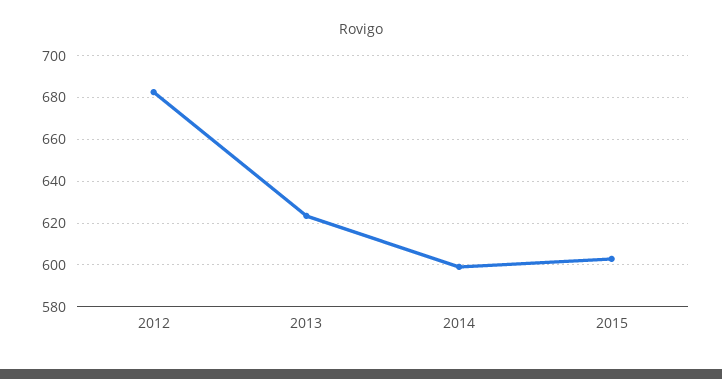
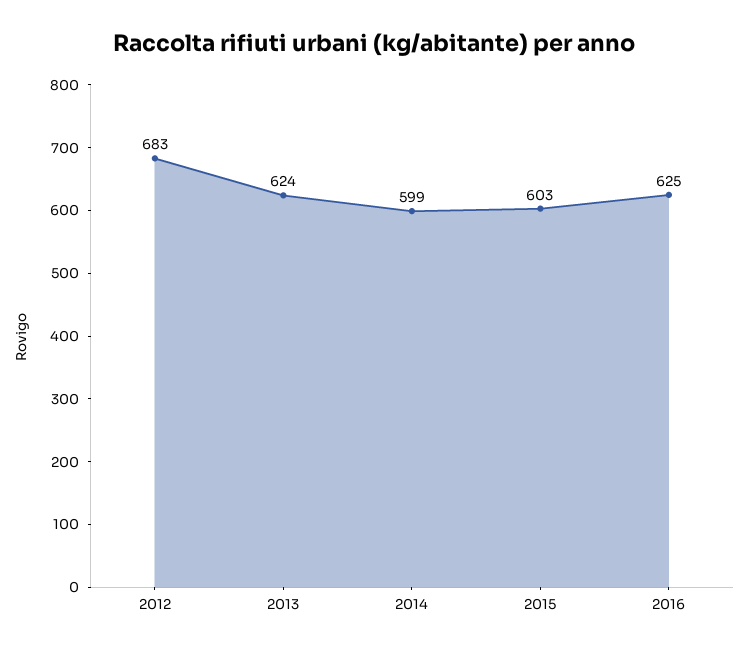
2016: none -> 625

